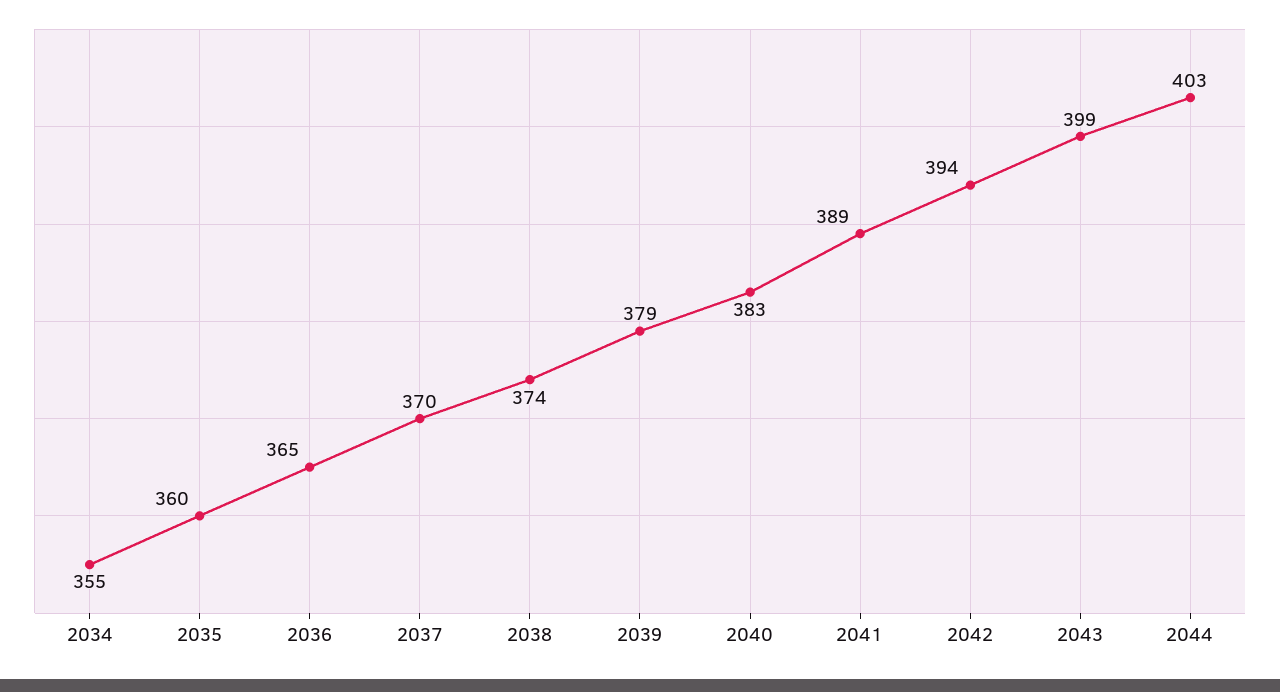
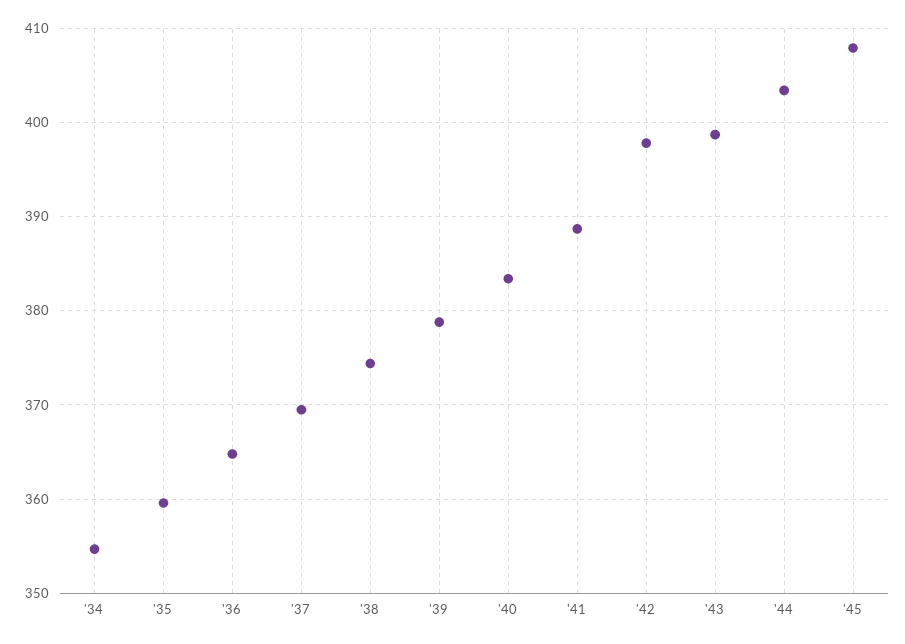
2042: 394 -> 398
'45: none -> 408

